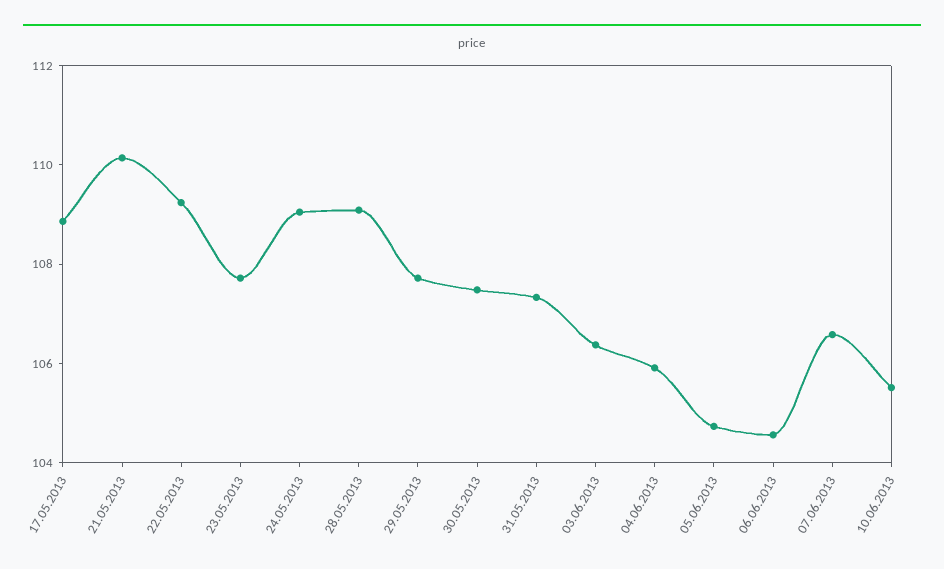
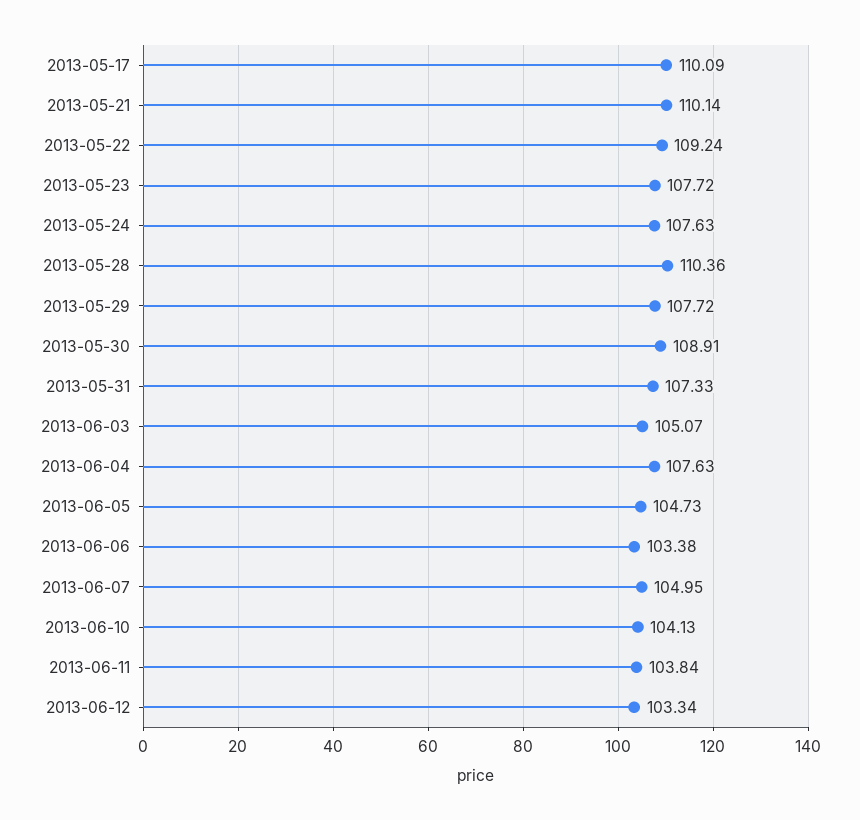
17.05.2013: 109 -> 110.09
24.05.2013: 109 -> 107.63
28.05.2013: 109 -> 110.36
30.05.2013: 107.5 -> 108.91
03.06.2013: 106.5 -> 105.07
04.06.2013: 106 -> 107.63
06.06.2013: 104.5 -> 103.38
07.06.2013: 106.5 -> 104.95
10.06.2013: 105.5 -> 104.13
2013-06-11: none -> 103.84
2013-06-12: none -> 103.34

